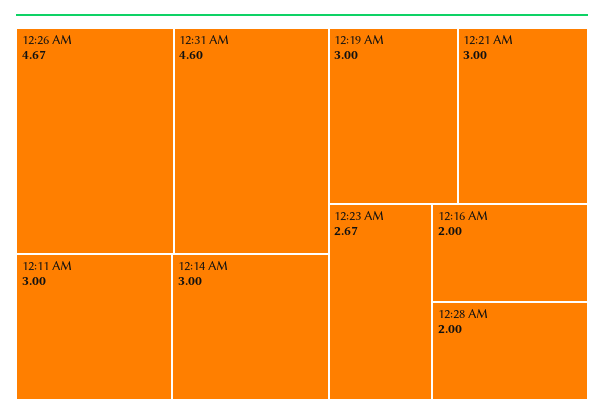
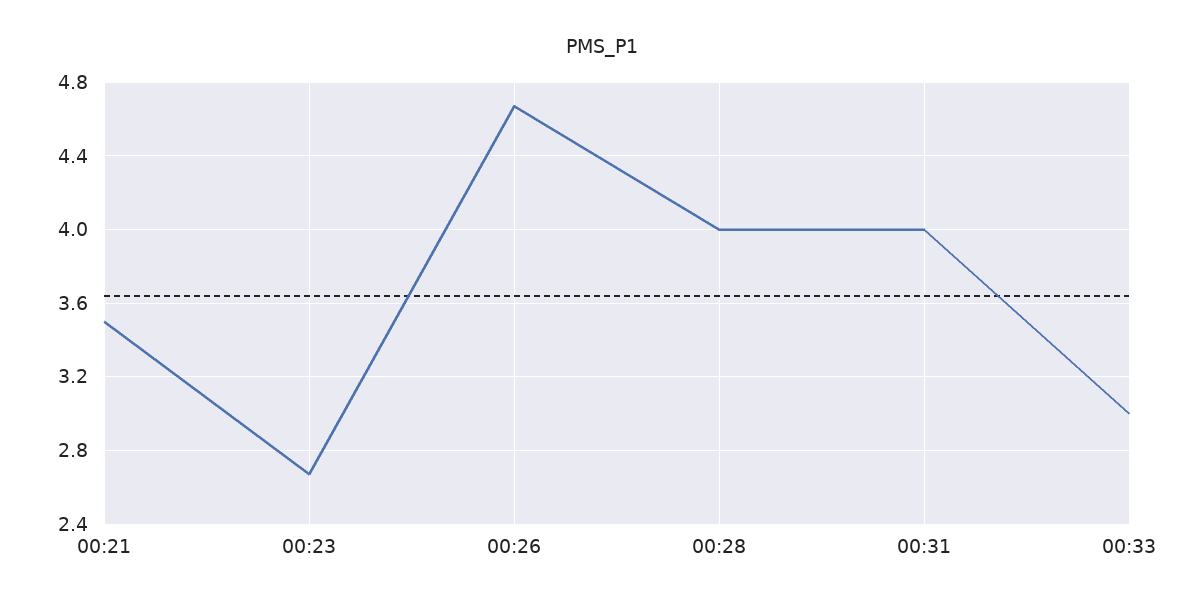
12:31 AM: 4.6 -> 4
12:11 AM: 3 -> none
12:14 AM: 3 -> none
12:19 AM: 3 -> none
12:21 AM: 3 -> 3.5
12:16 AM: 2 -> none
12:28 AM: 2 -> 4
00:33: none -> 3

